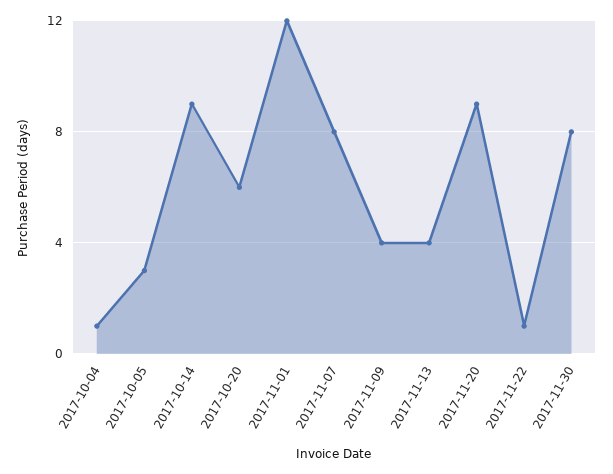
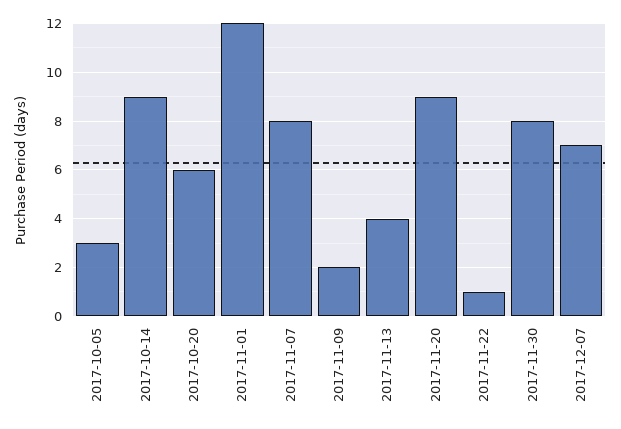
2017-10-04: 1 -> none
2017-11-09: 4 -> 2
2017-12-07: none -> 7

